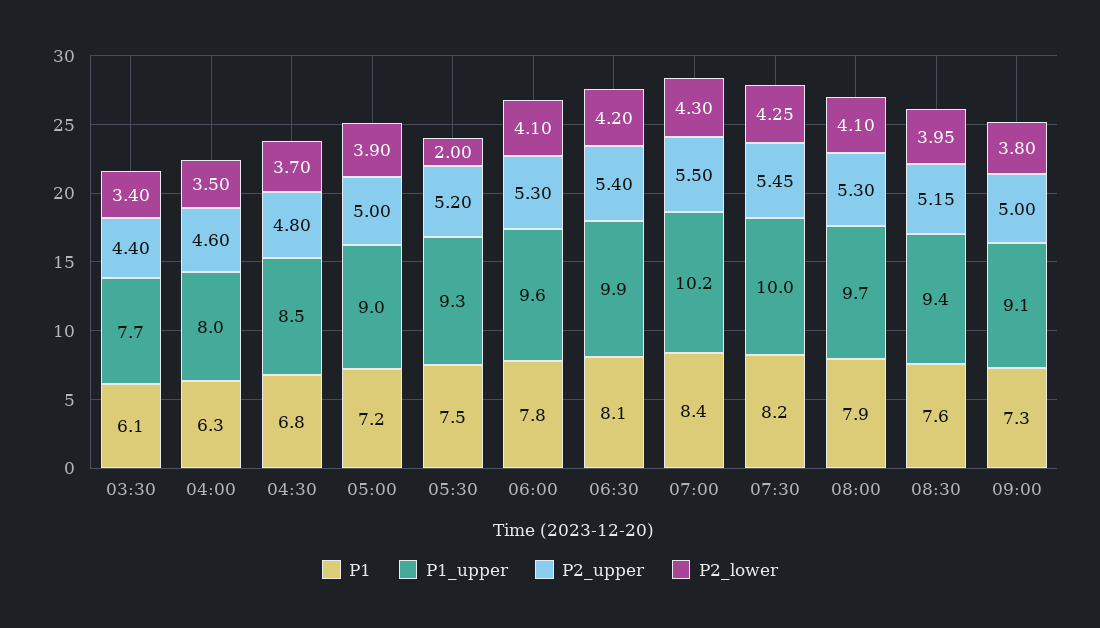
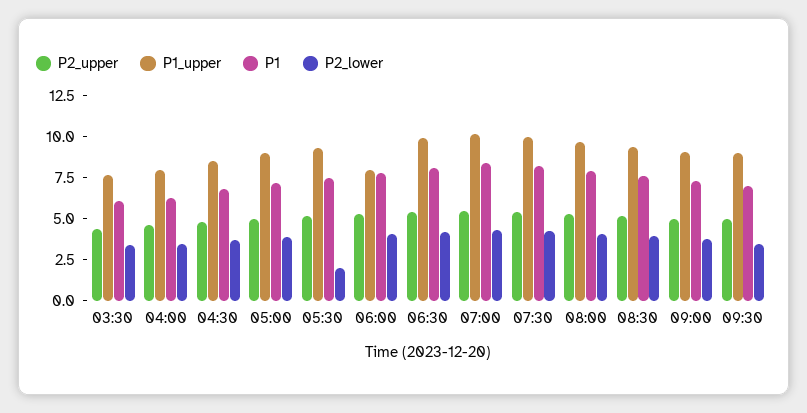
P1_upper, 06:00: 9.6 -> 8
P2_upper, 09:30: none -> 5
P1_upper, 09:30: none -> 9
P1, 09:30: none -> 7
P2_lower, 09:30: none -> 3.5

